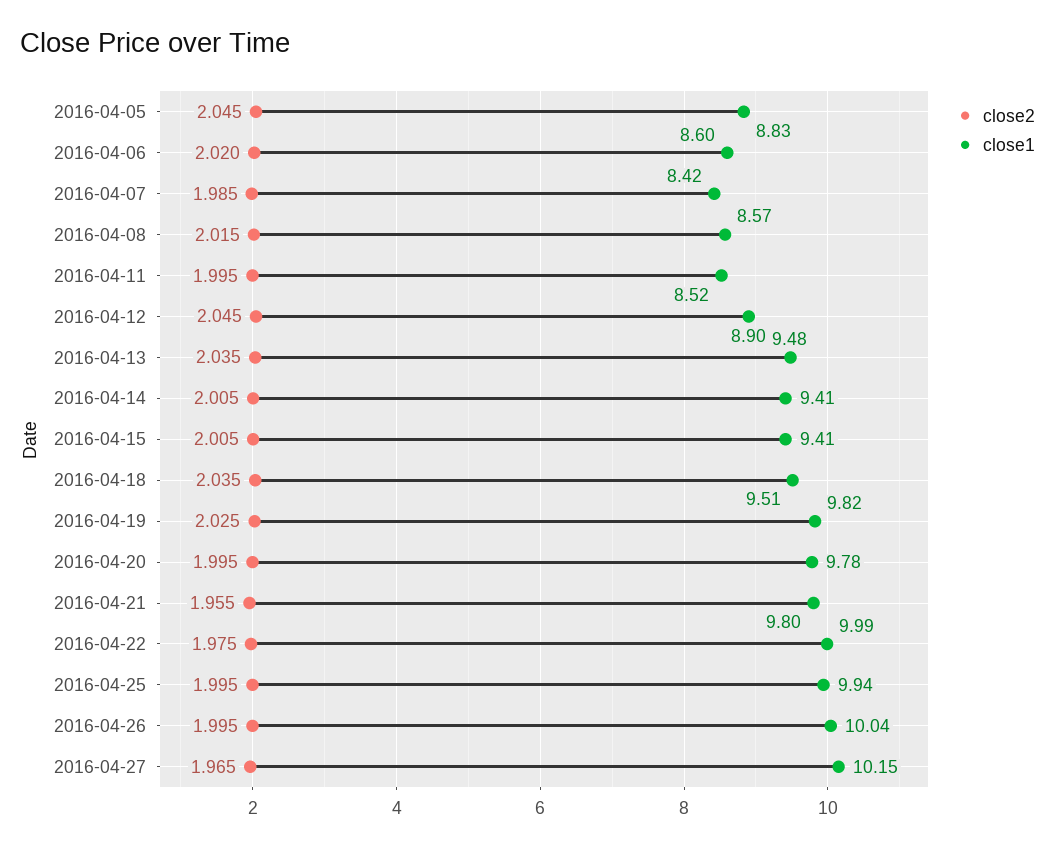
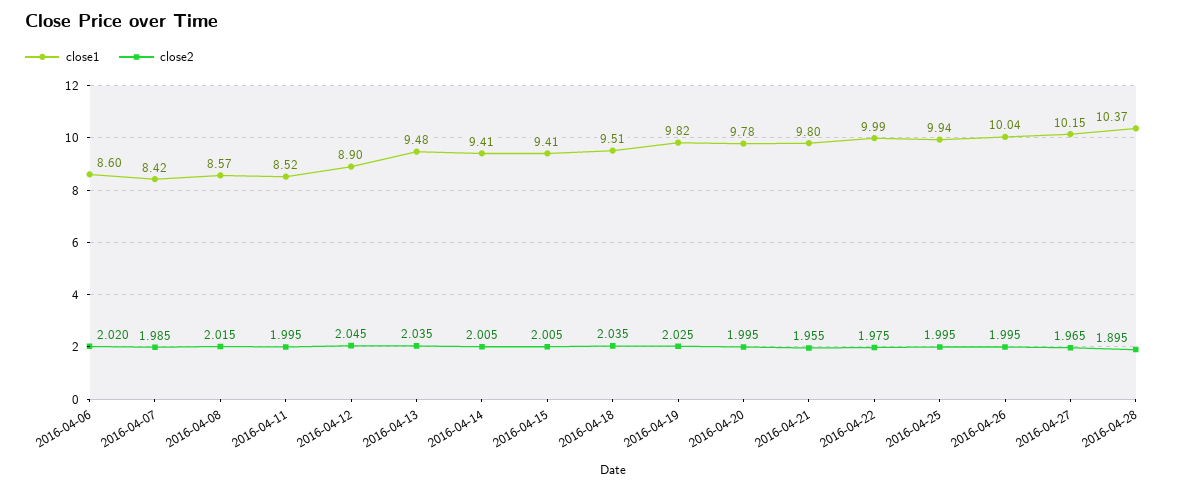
close2, 2016-04-05: 2.045 -> none
close1, 2016-04-05: 8.83 -> none
close1, 2016-04-28: none -> 10.37
close2, 2016-04-28: none -> 1.895

